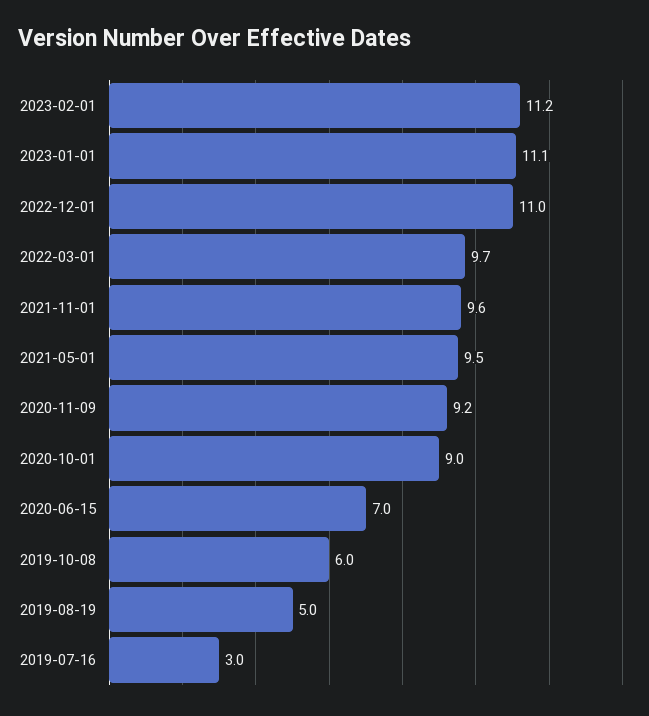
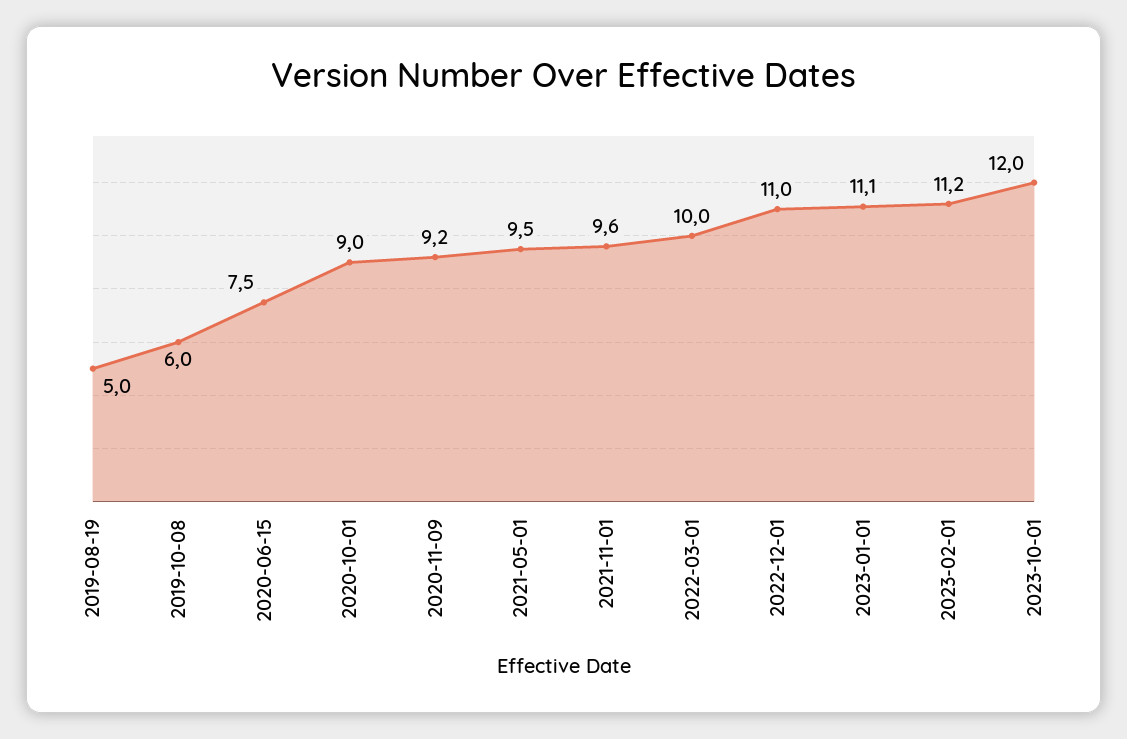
2022-03-01: 9.7 -> 10
2020-06-15: 7 -> 7.5
2019-07-16: 3 -> none
2023-10-01: none -> 12

